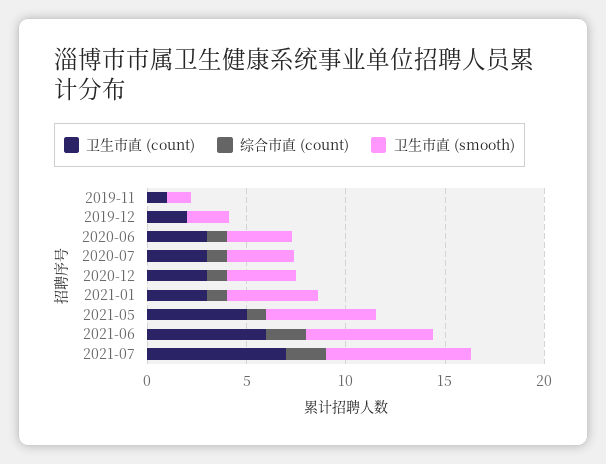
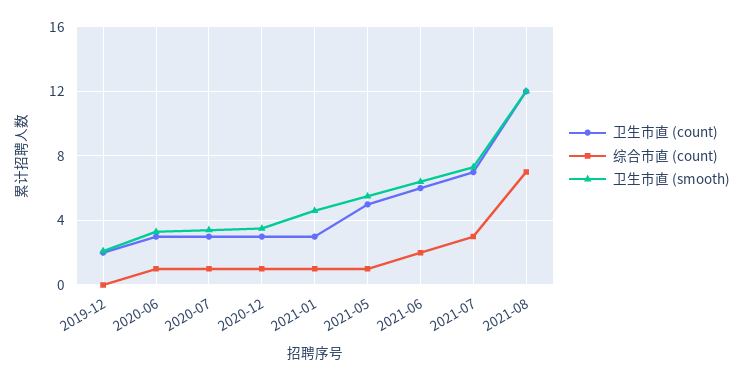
卫生市直 (count), 2019-11: 1 -> none
综合市直 (count), 2019-11: 0 -> none
卫生市直 (smooth), 2019-11: 1 -> none
综合市直 (count), 2021-07: 2 -> 3
卫生市直 (count), 2021-08: none -> 12
综合市直 (count), 2021-08: none -> 7
卫生市直 (smooth), 2021-08: none -> 12

